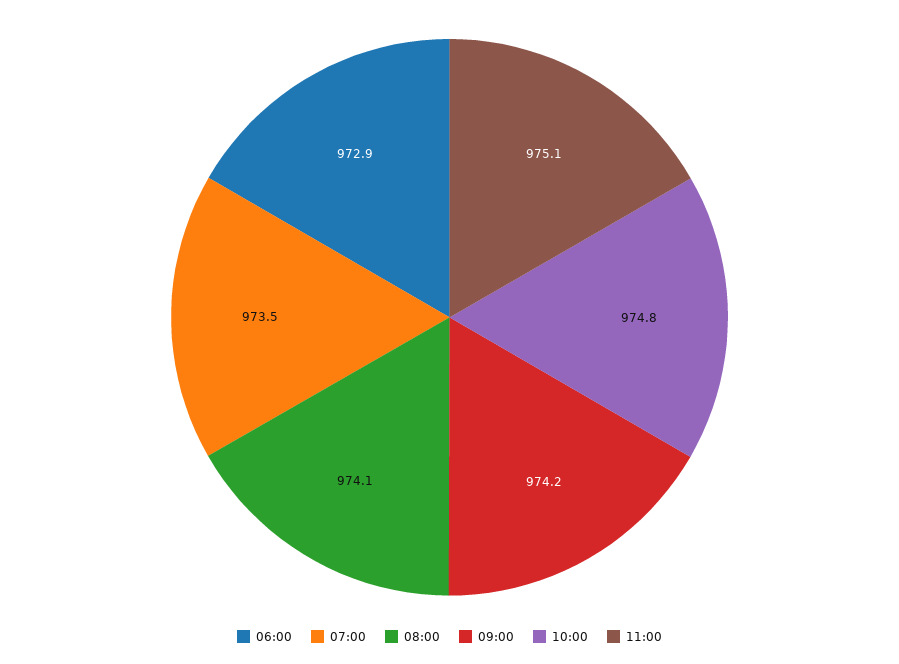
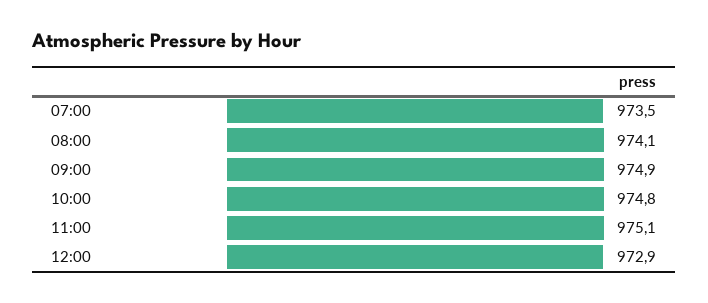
06:00: 972.9 -> none
09:00: 974.2 -> 974.9
12:00: none -> 972.9

